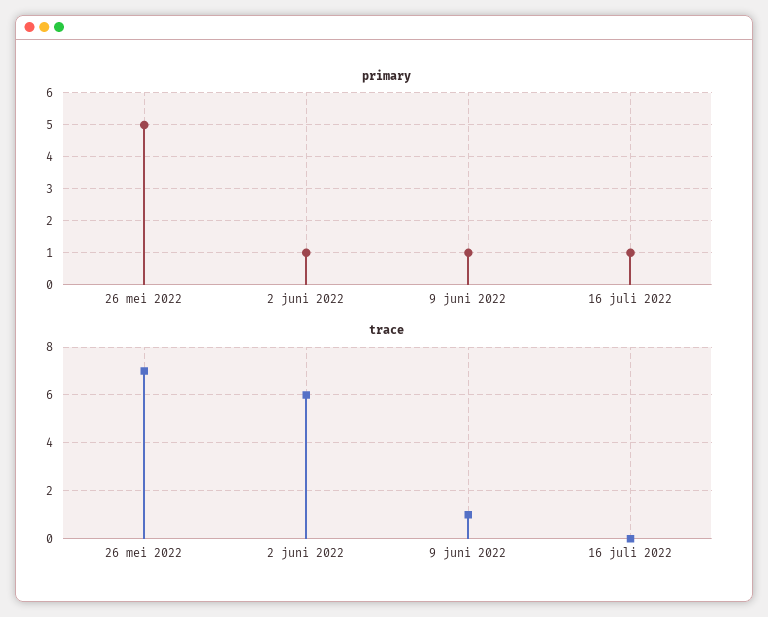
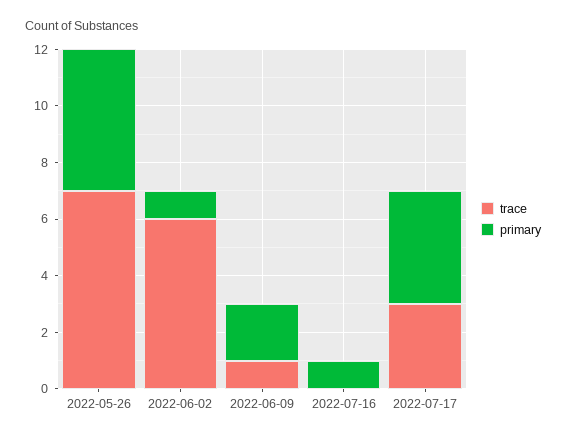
primary, 9 juni 2022: 1 -> 2
trace, 2022-07-17: none -> 3
primary, 2022-07-17: none -> 4

